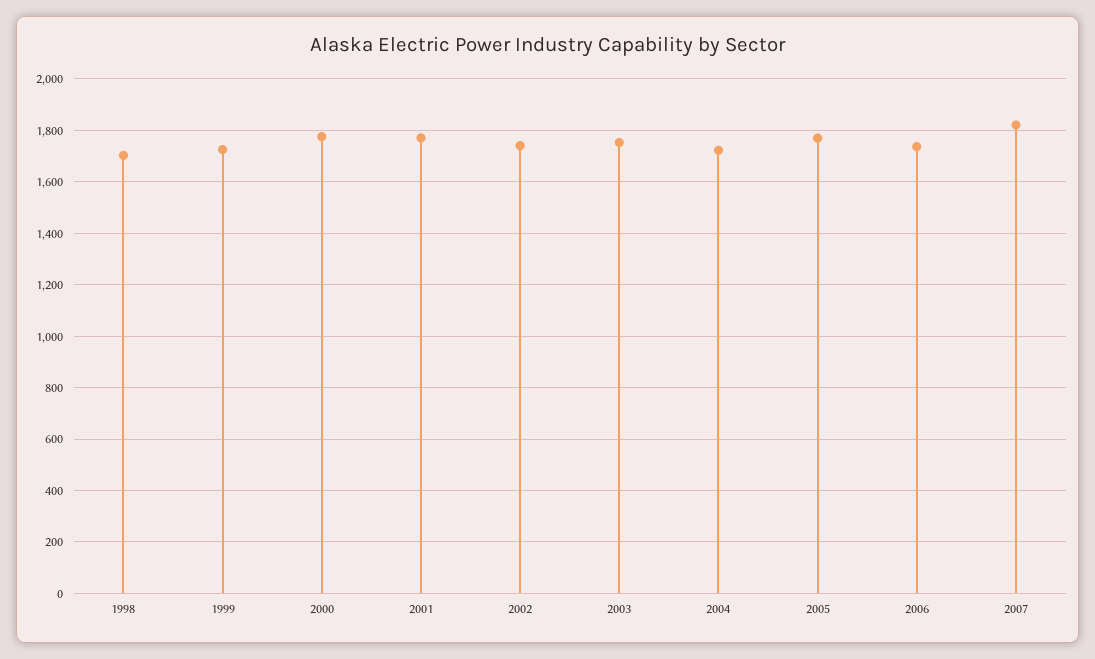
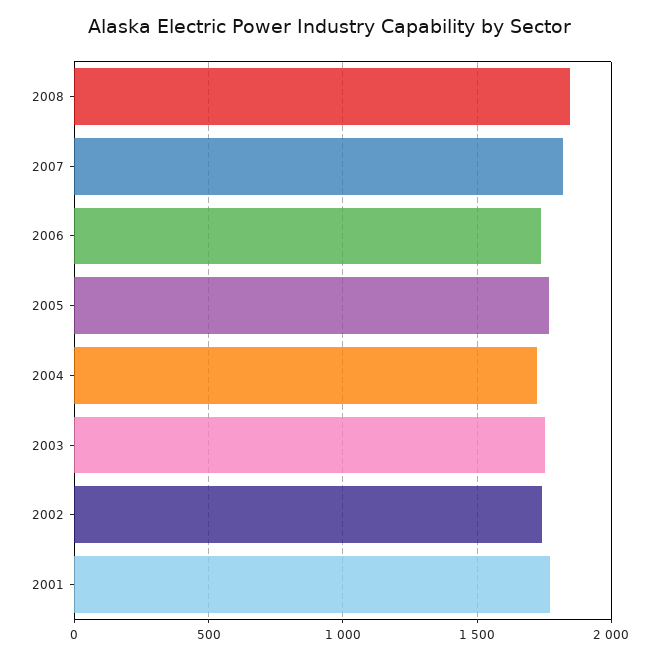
1998: 1700 -> none
1999: 1725 -> none
2000: 1775 -> none
2008: none -> 1850

